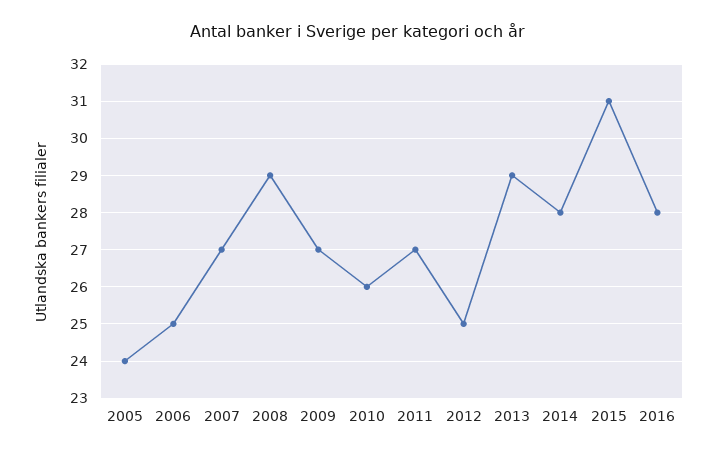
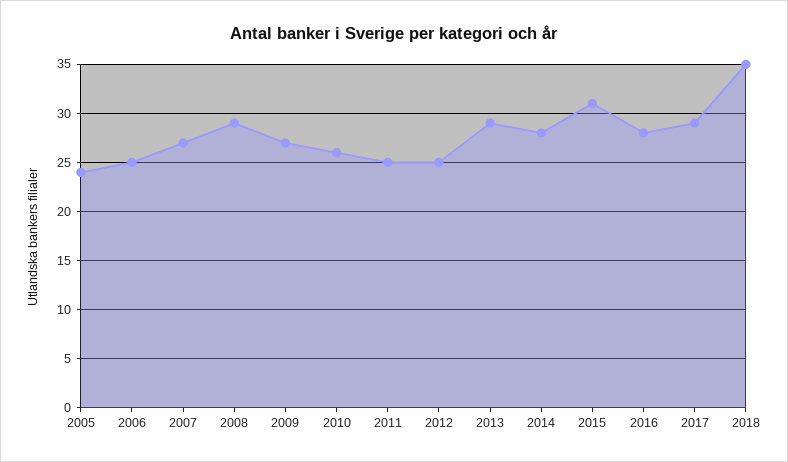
2011: 27 -> 25
2017: none -> 29
2018: none -> 35

